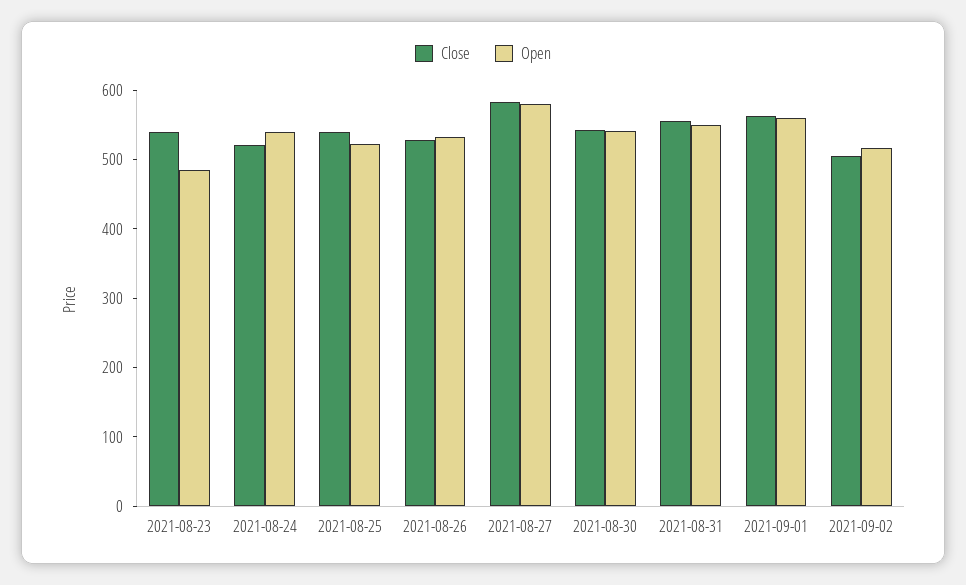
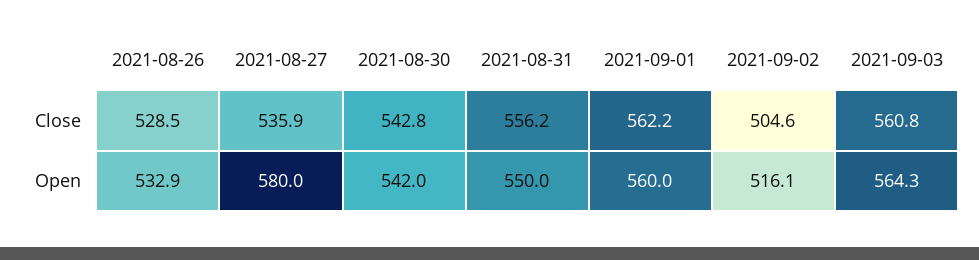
Close, 2021-08-23: 540 -> none
Open, 2021-08-23: 480 -> none
Close, 2021-08-24: 520 -> none
Open, 2021-08-24: 540 -> none
Close, 2021-08-25: 540 -> none
Open, 2021-08-25: 520 -> none
Close, 2021-08-27: 580 -> 535.9
Close, 2021-09-03: none -> 560.8
Open, 2021-09-03: none -> 564.3

